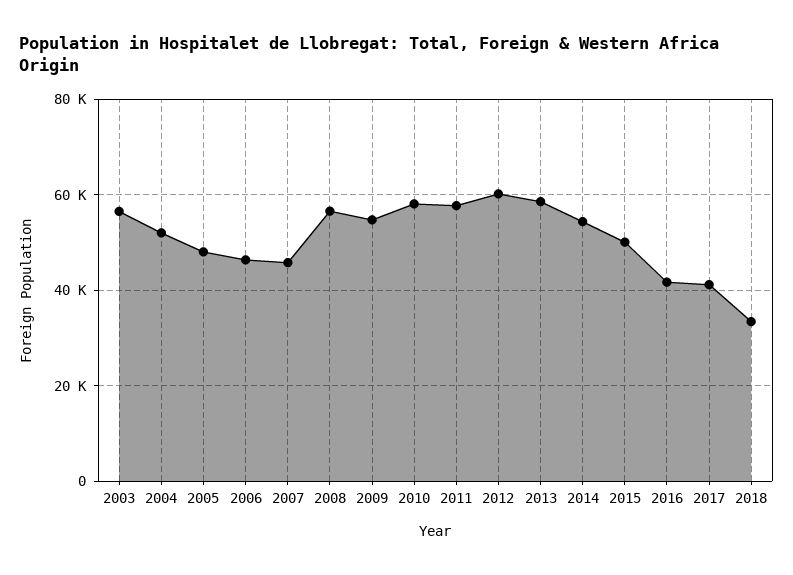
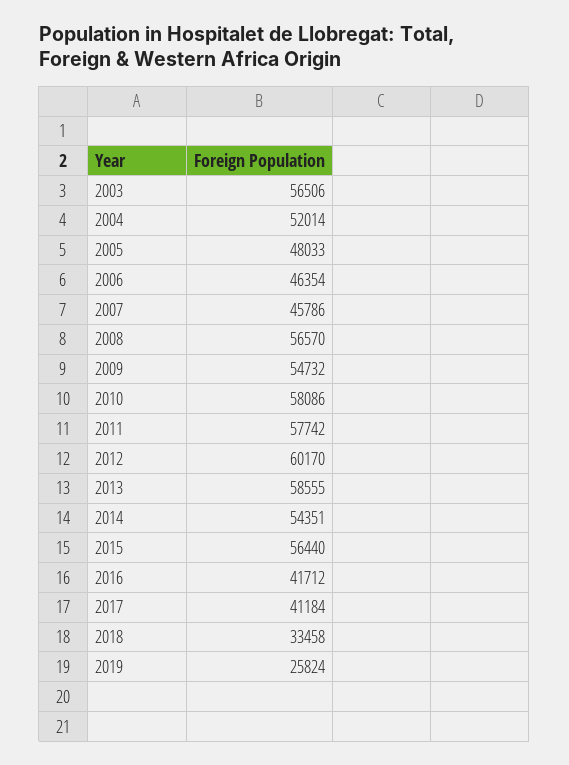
2015: 50000 -> 56440
2019: none -> 25824

